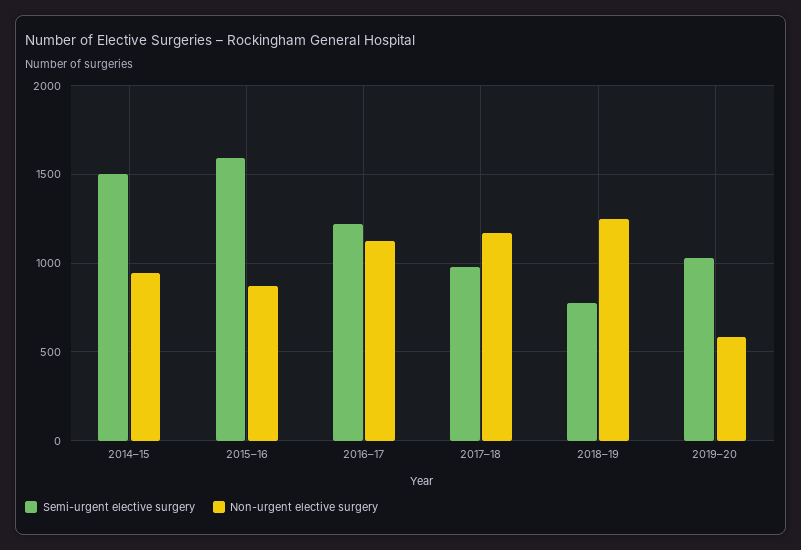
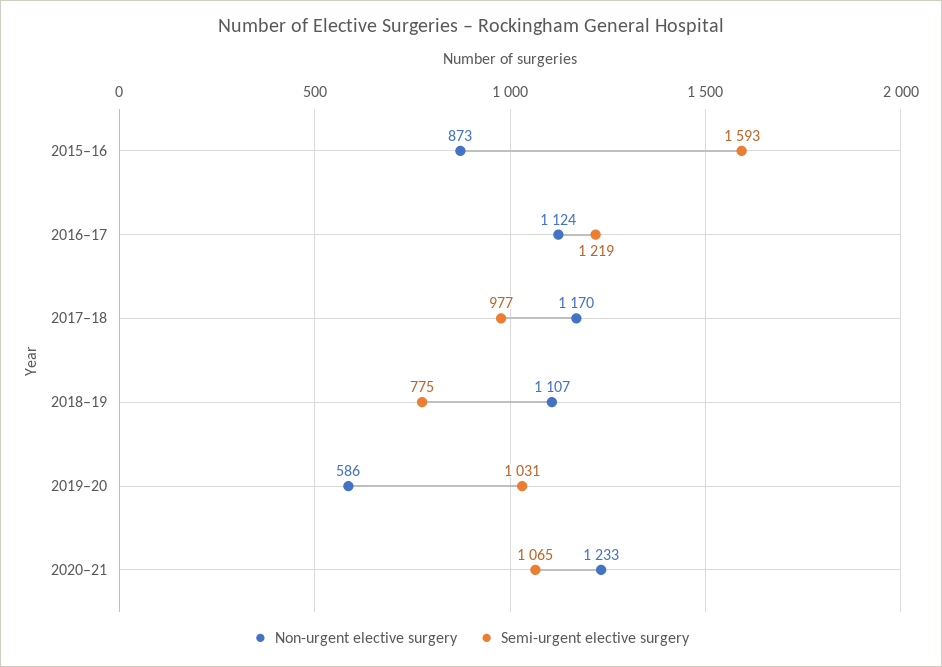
Semi-urgent elective surgery, 2014–15: 1500 -> none
Non-urgent elective surgery, 2014–15: 950 -> none
Non-urgent elective surgery, 2018–19: 1250 -> 1107
Non-urgent elective surgery, 2020–21: none -> 1233
Semi-urgent elective surgery, 2020–21: none -> 1065

